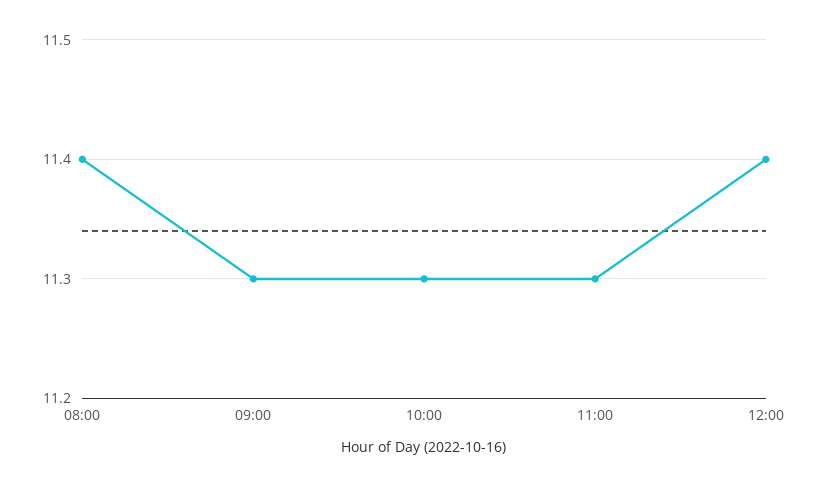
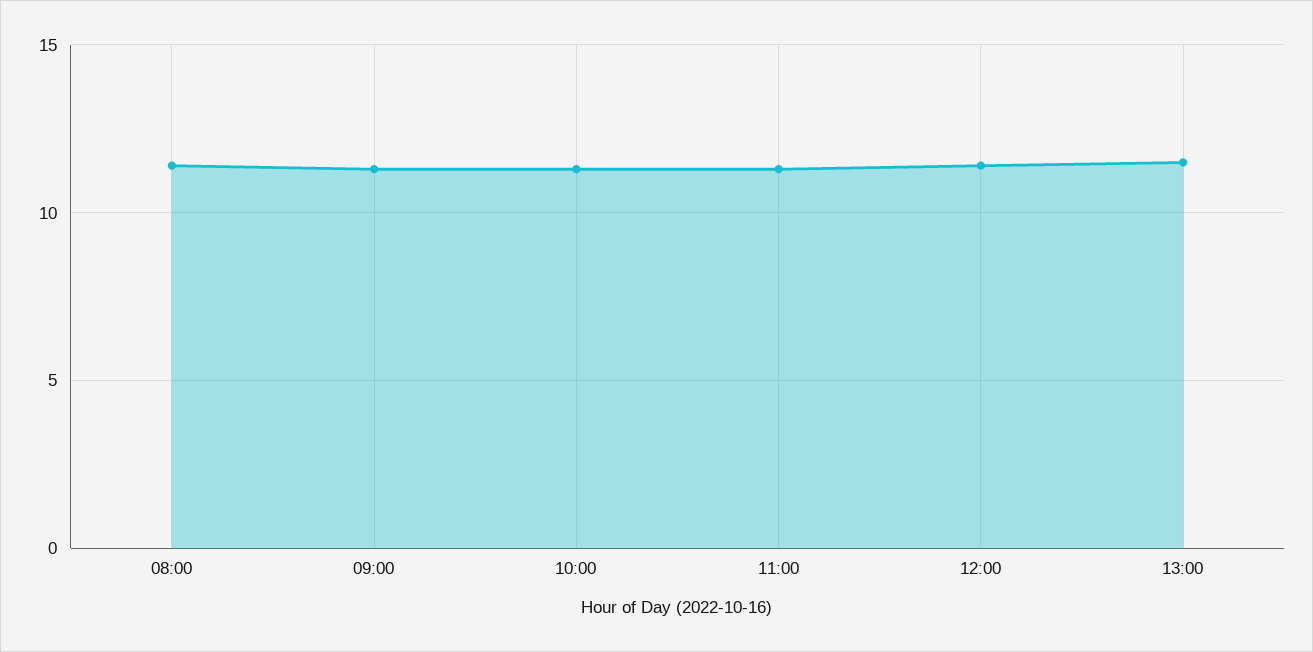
13:00: none -> 11.5

